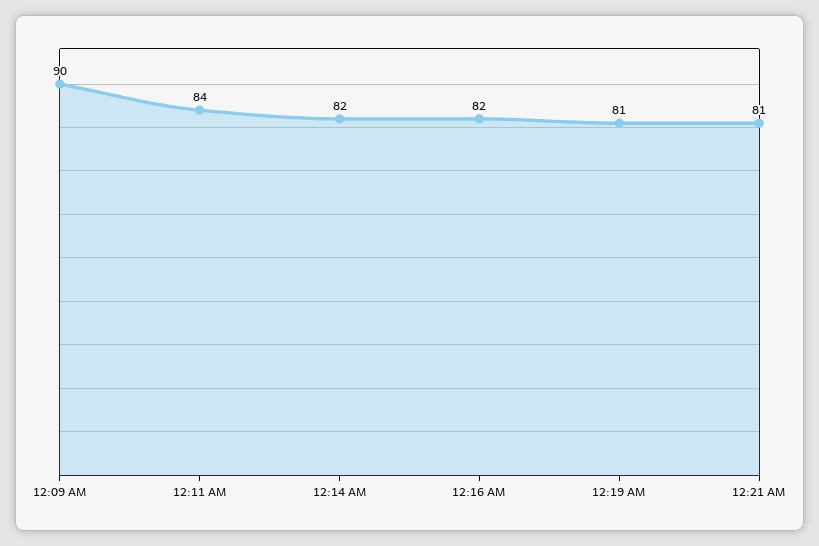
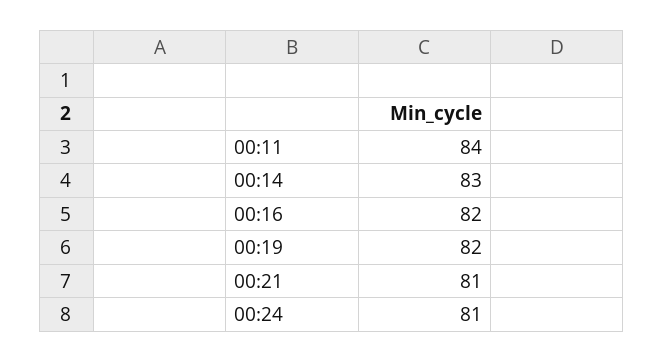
12:09 AM: 90 -> none
12:14 AM: 82 -> 83
12:19 AM: 81 -> 82
00:24: none -> 81

